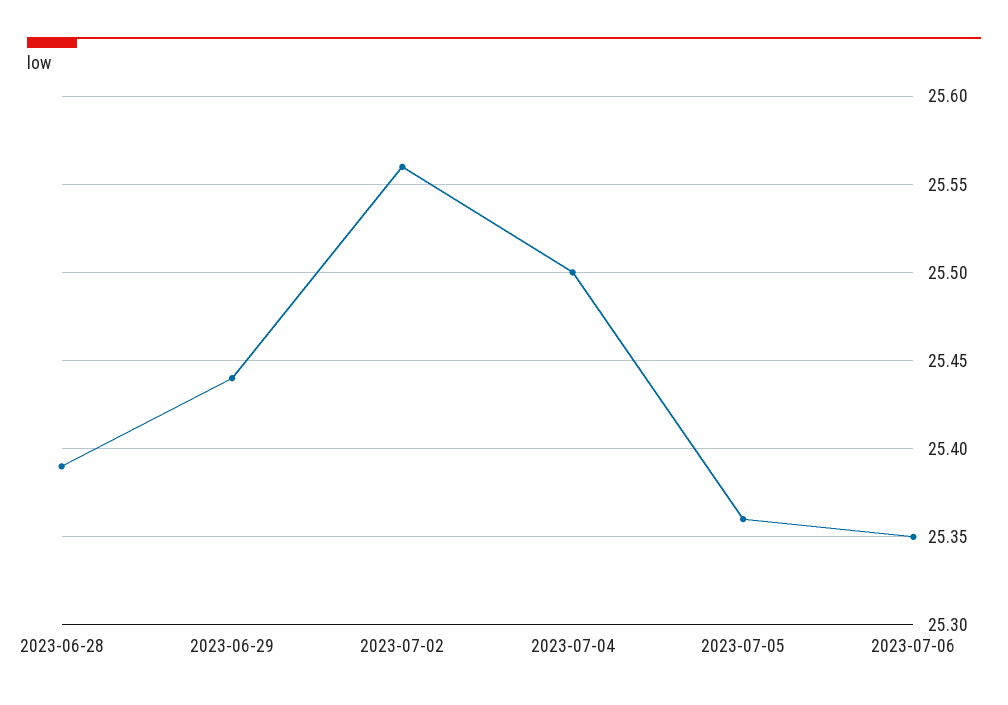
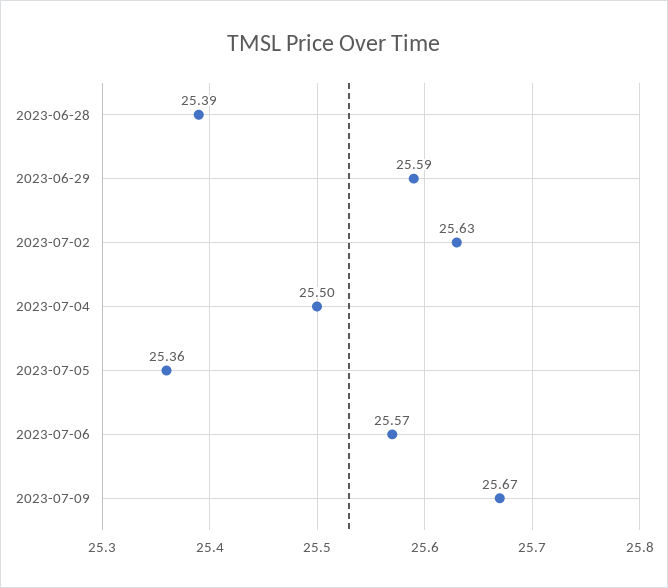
2023-06-29: 25.44 -> 25.59
2023-07-02: 25.56 -> 25.63
2023-07-06: 25.35 -> 25.57
2023-07-09: none -> 25.67

